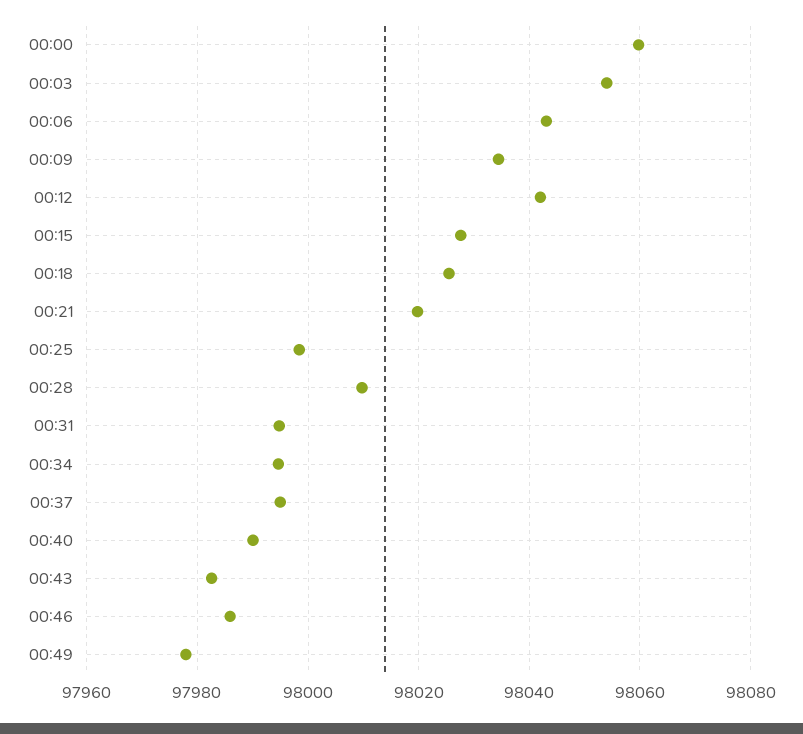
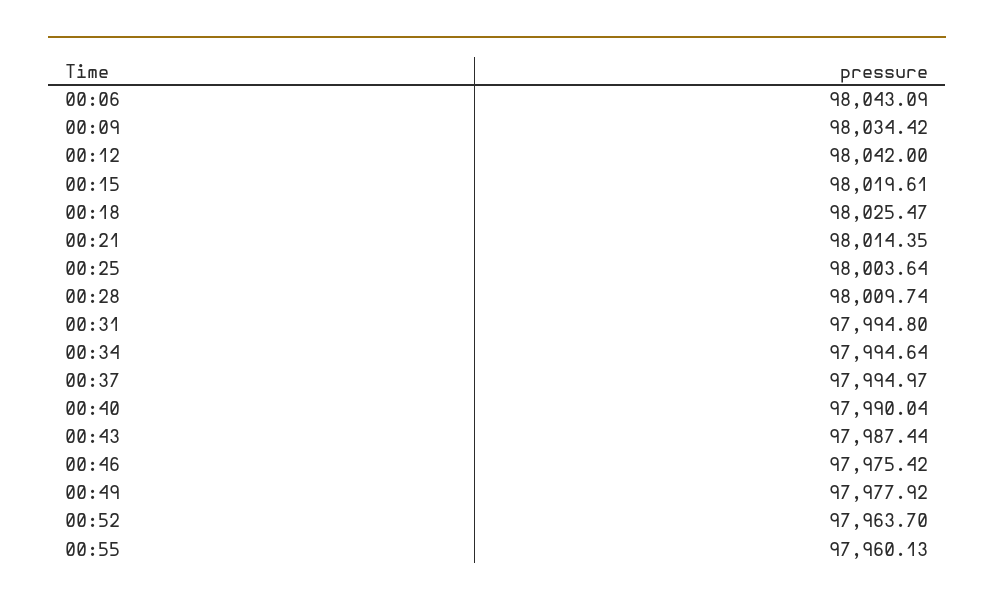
00:00: 98060 -> none
00:03: 98054 -> none
00:15: 98028 -> 98019.61
00:21: 98020 -> 98014.35
00:25: 97998 -> 98003.64
00:43: 97982 -> 97987.44
00:46: 97986 -> 97975.42
00:52: none -> 97963.7
00:55: none -> 97960.13

